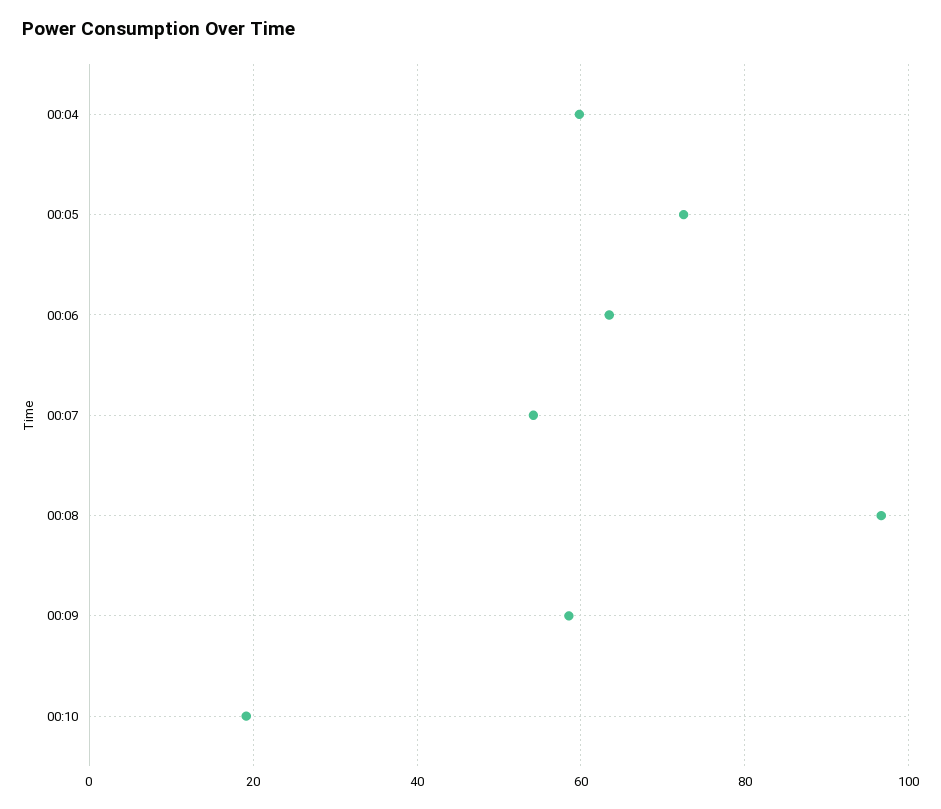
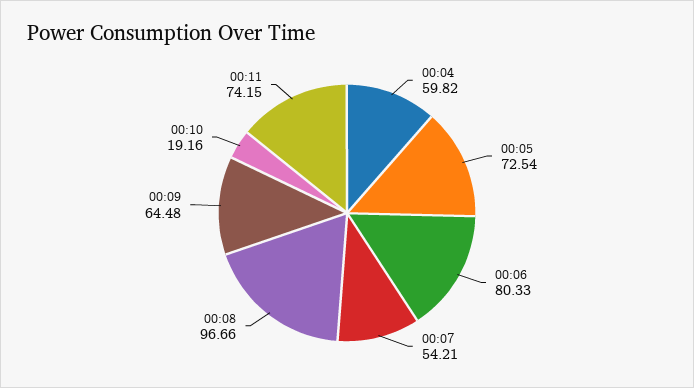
00:06: 64 -> 80.33
00:09: 58 -> 64.48
00:11: none -> 74.15

